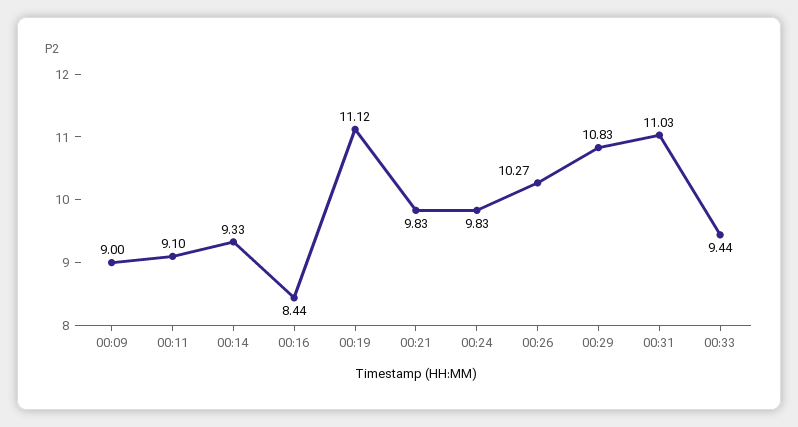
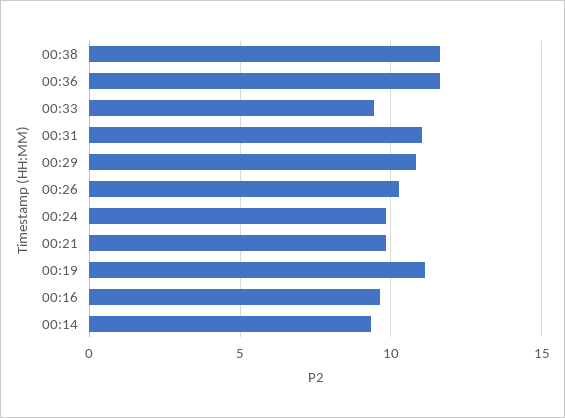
00:09: 9 -> none
00:11: 9.1 -> none
00:16: 8.44 -> 9.5
00:38: none -> 11.5
00:36: none -> 11.5

